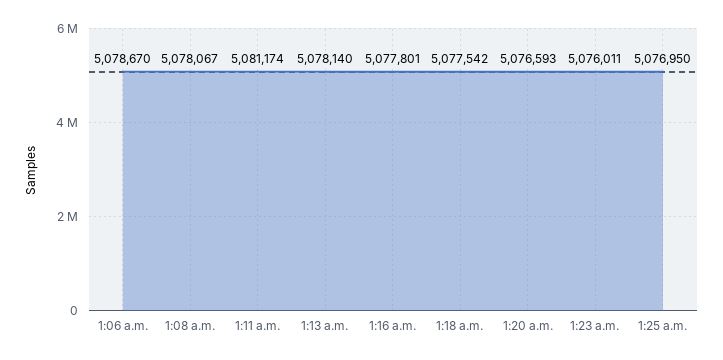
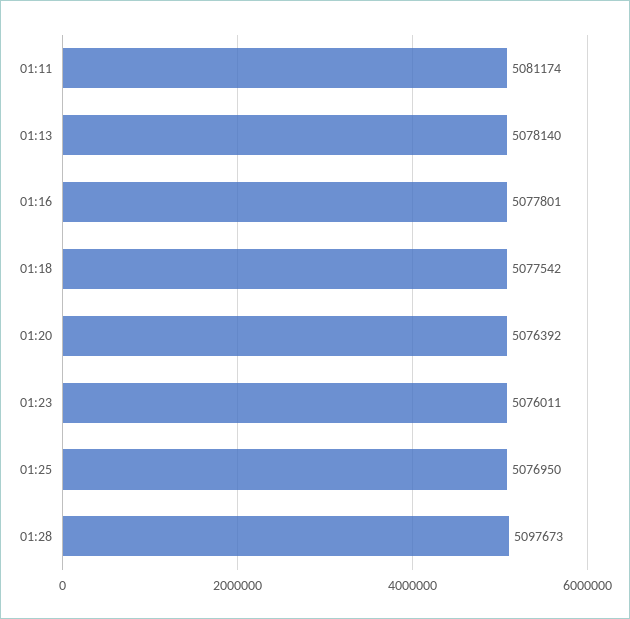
1:06 a.m.: 5078670 -> none
1:08 a.m.: 5078067 -> none
1:20 a.m.: 5076593 -> 5076392
01:28: none -> 5097673

